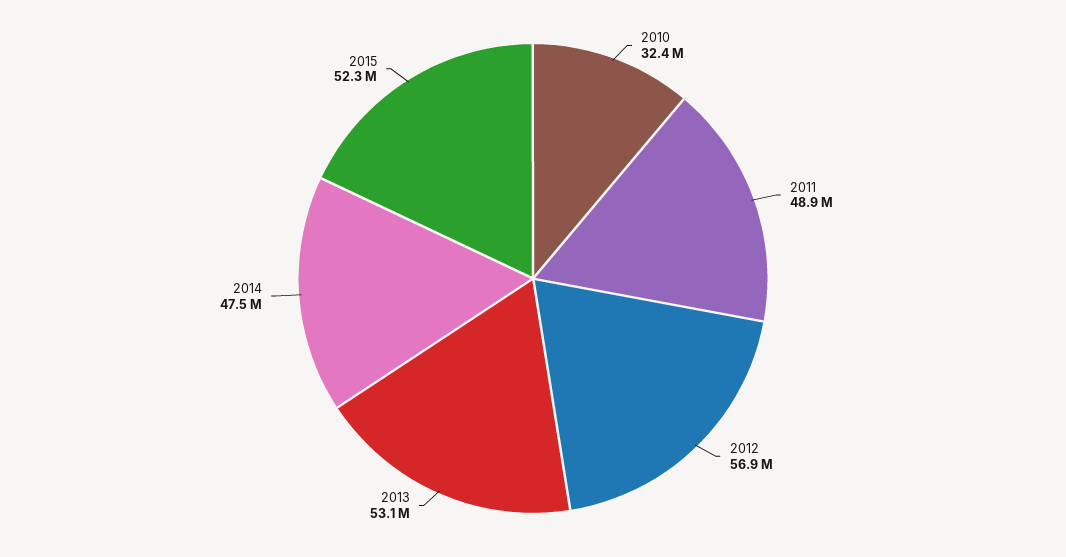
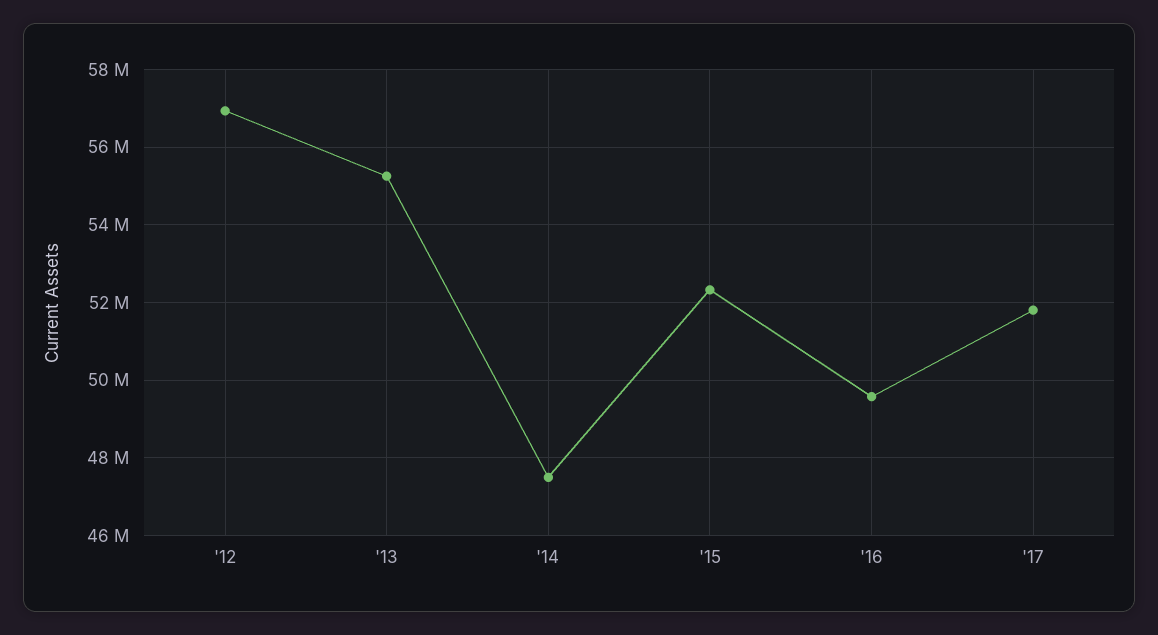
2010: 32400000 -> none
2011: 48900000 -> none
2013: 53100000 -> 55200000
'16: none -> 49600000
'17: none -> 51800000

